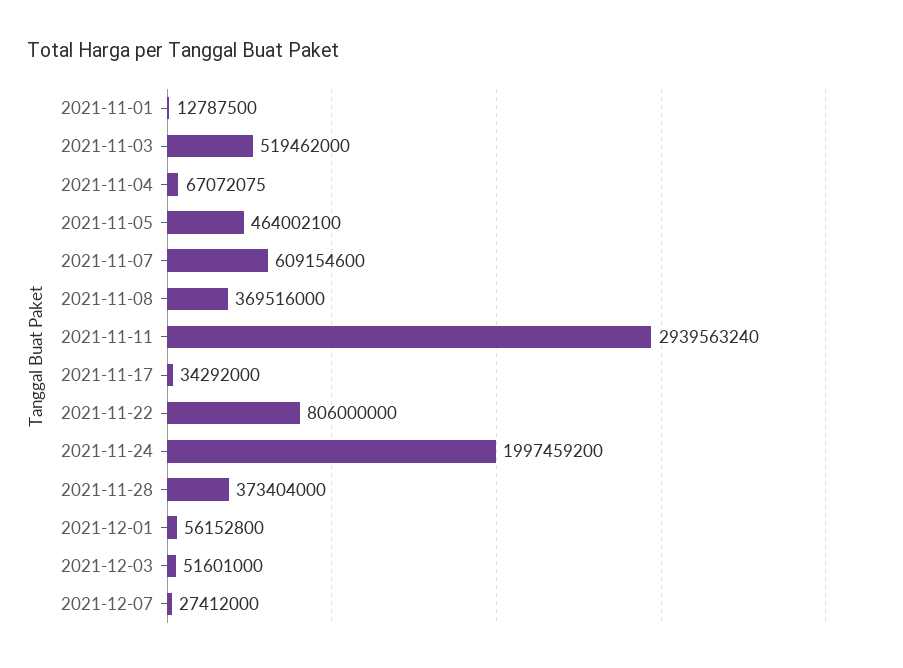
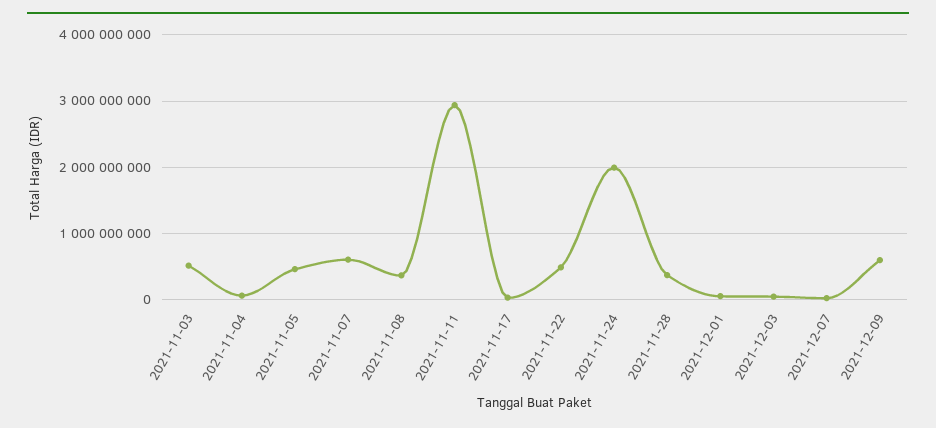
2021-11-01: 12787500 -> none
2021-11-22: 806000000 -> 500000000
2021-12-09: none -> 600000000

